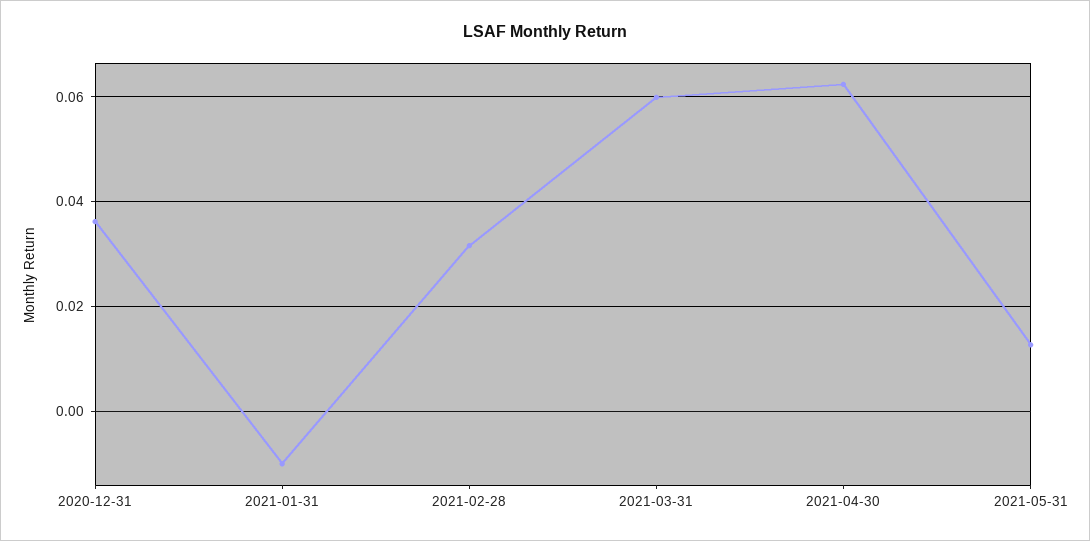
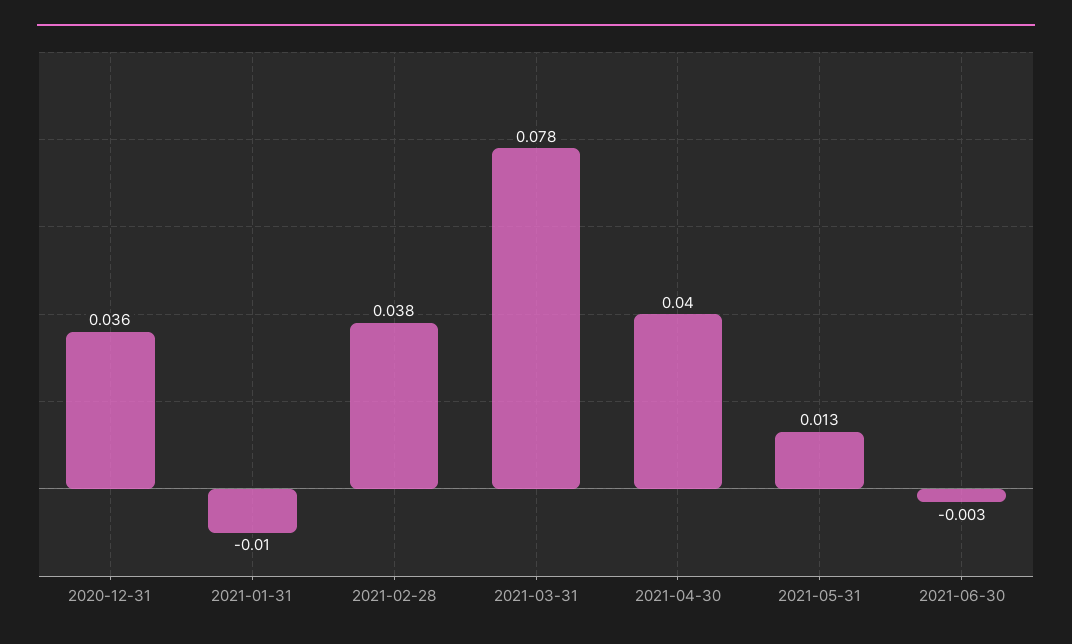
2021-02-28: 0.032 -> 0.038
2021-03-31: 0.06 -> 0.078
2021-04-30: 0.062 -> 0.04
2021-06-30: none -> -0.003

